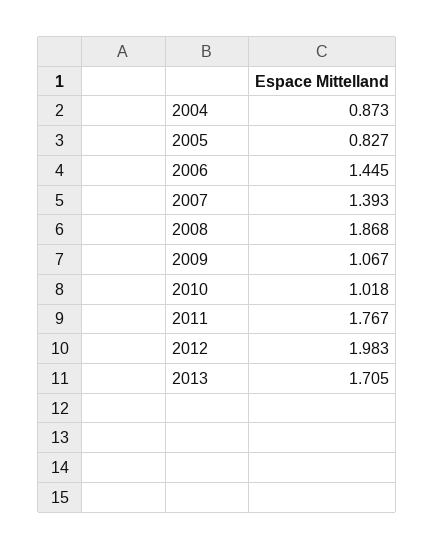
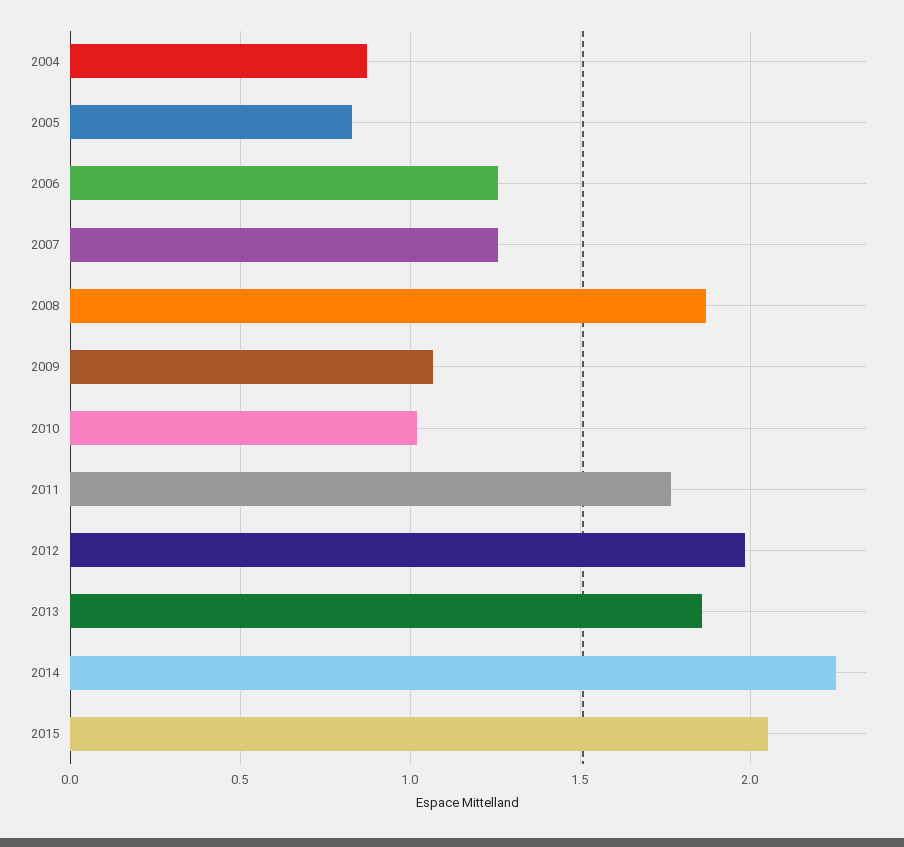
2006: 1.445 -> 1.25
2007: 1.393 -> 1.25
2013: 1.705 -> 1.85
2014: none -> 2.25
2015: none -> 2.05

